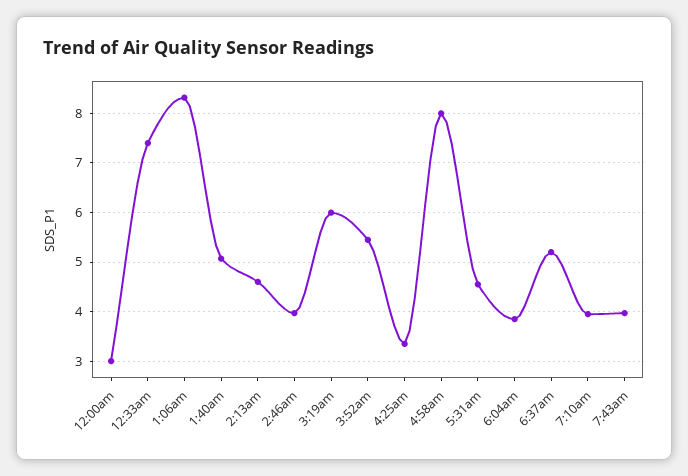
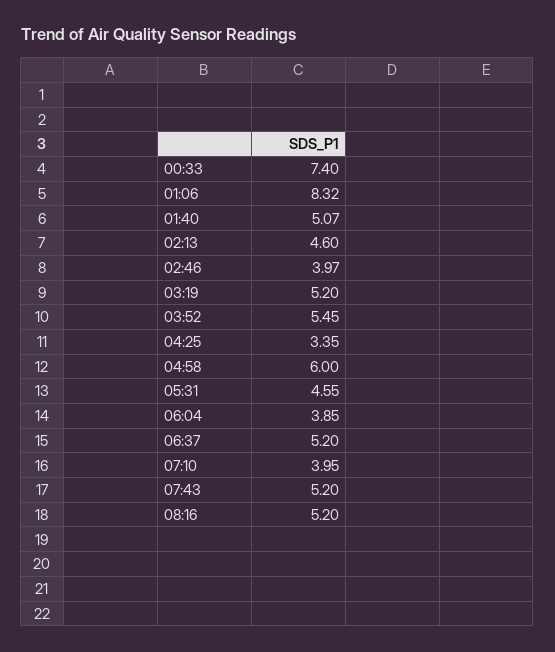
12:00am: 3 -> none
3:19am: 6 -> 5.2
4:58am: 8 -> 6
7:43am: 4 -> 5.2
08:16: none -> 5.2

